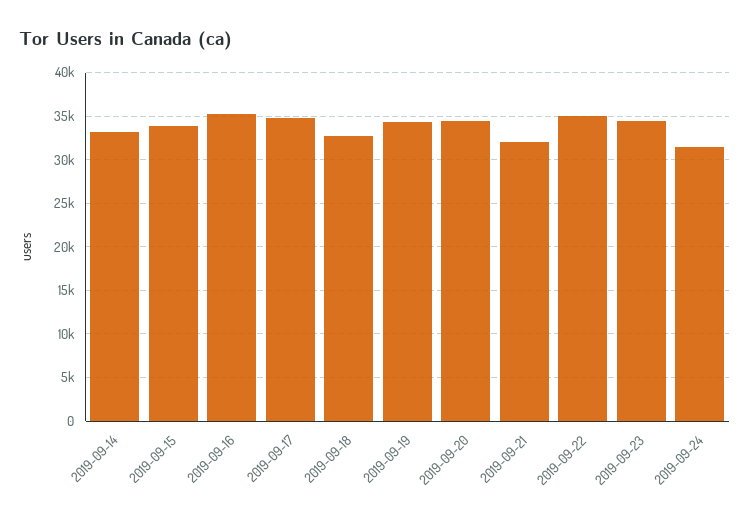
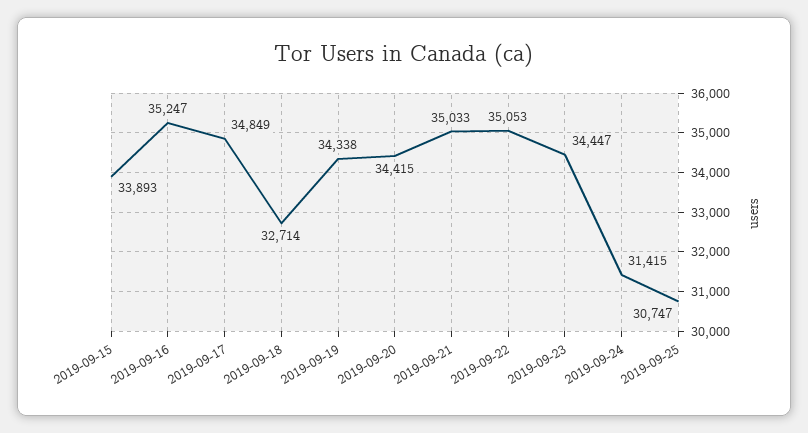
2019-09-14: 33000 -> none
2019-09-21: 32000 -> 35033
2019-09-25: none -> 30747

